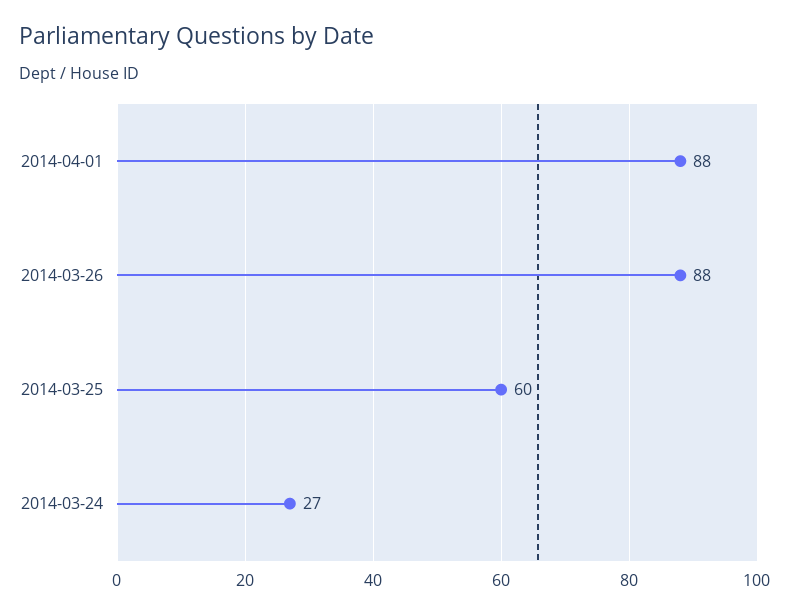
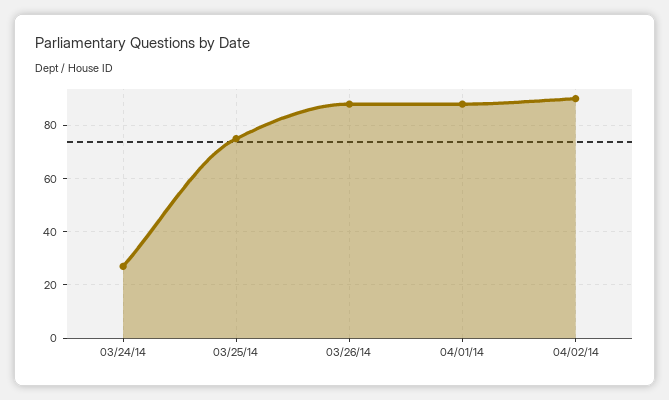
2014-03-25: 60 -> 75
04/02/14: none -> 90

